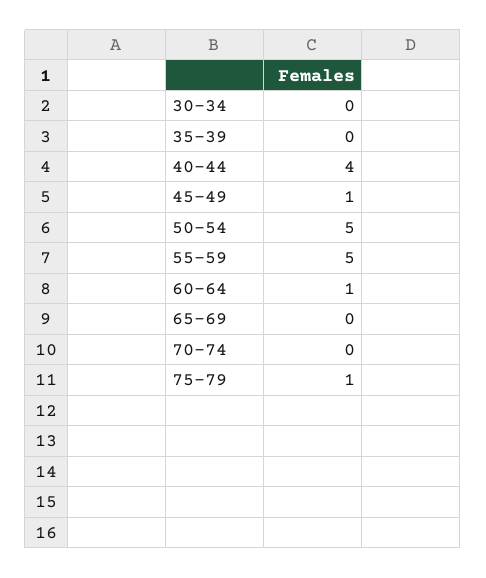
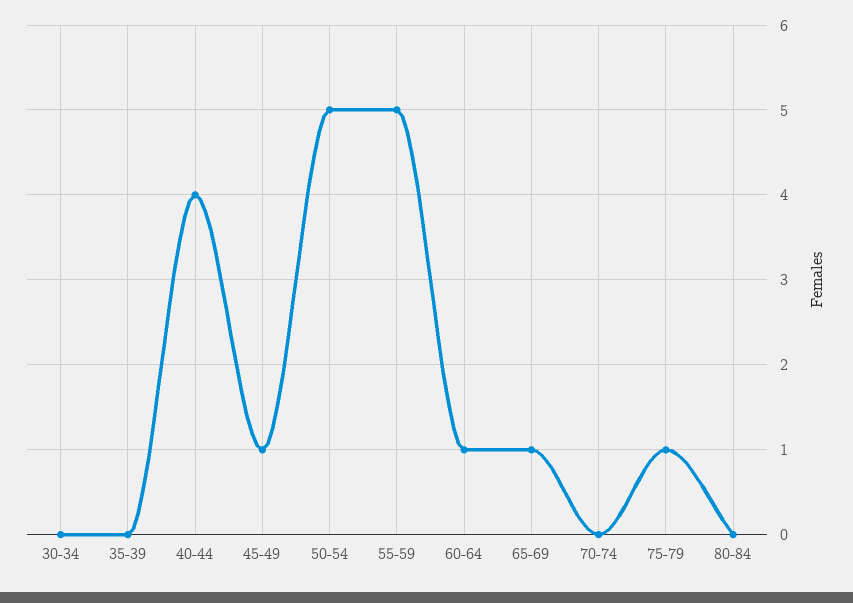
65-69: 0 -> 1
80-84: none -> 0

